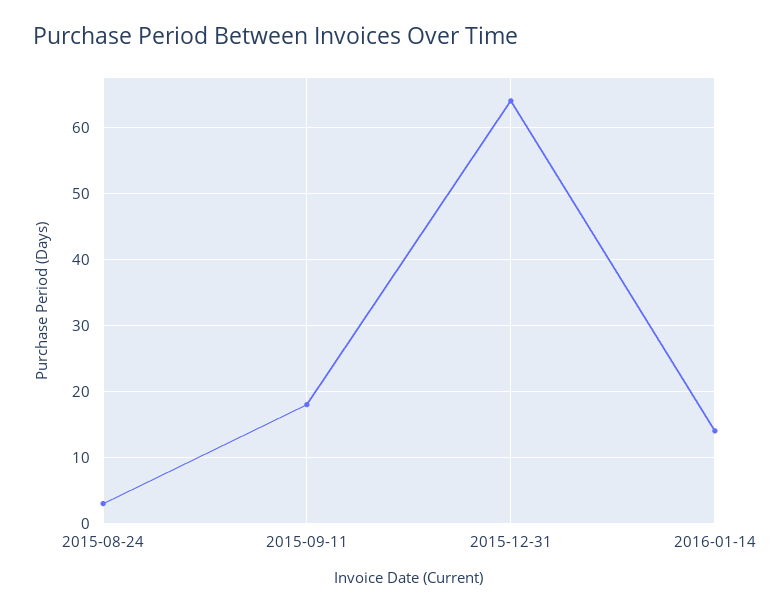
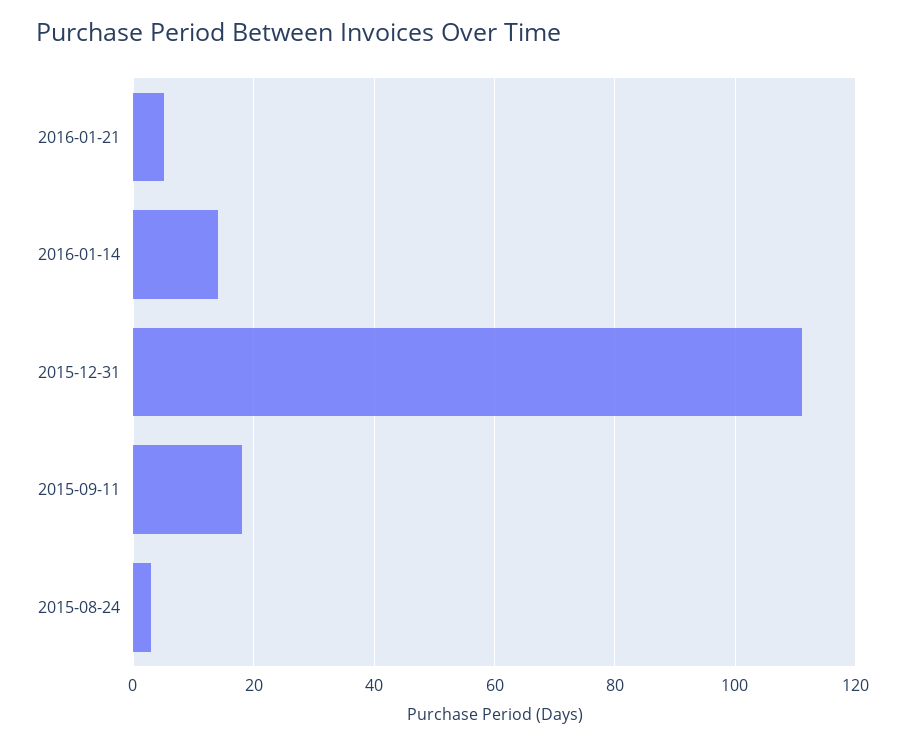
2015-12-31: 64 -> 110
2016-01-21: none -> 5

